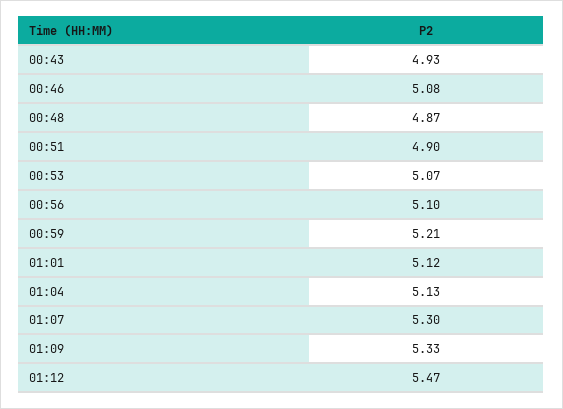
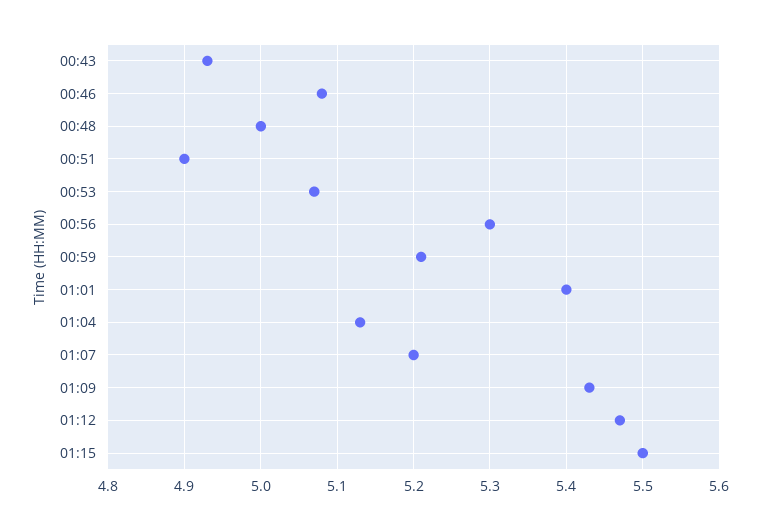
00:48: 4.87 -> 5
00:56: 5.1 -> 5.3
01:01: 5.12 -> 5.4
01:07: 5.3 -> 5.2
01:09: 5.33 -> 5.43
01:15: none -> 5.5

